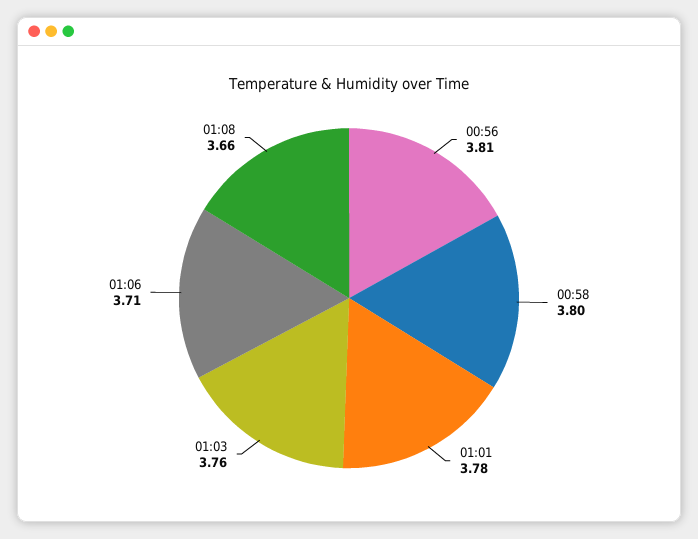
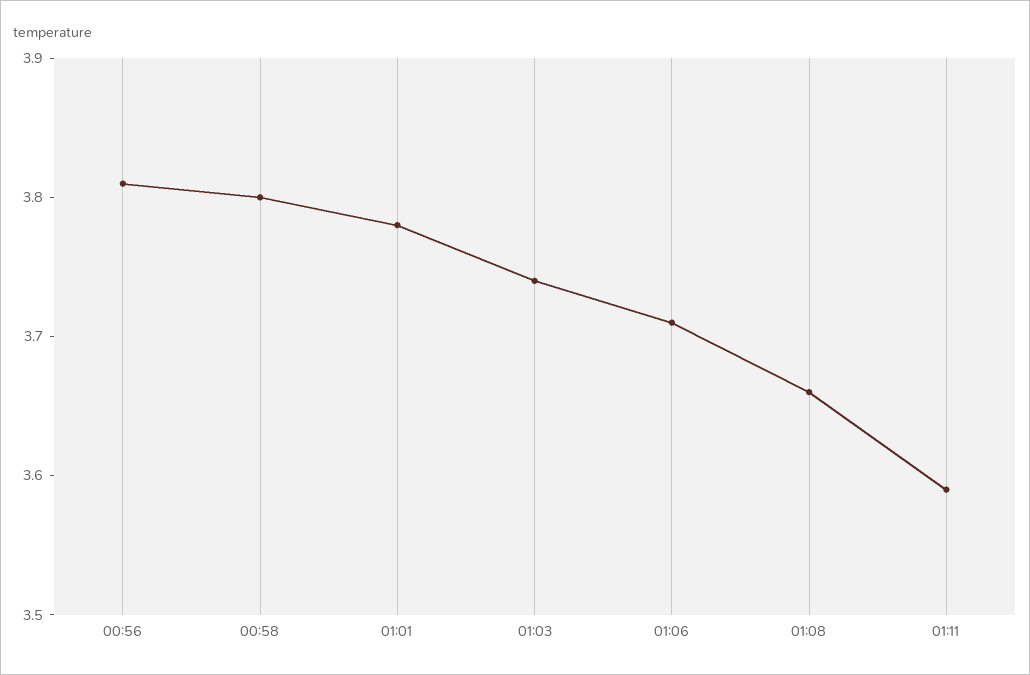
01:03: 3.76 -> 3.74
01:11: none -> 3.59

